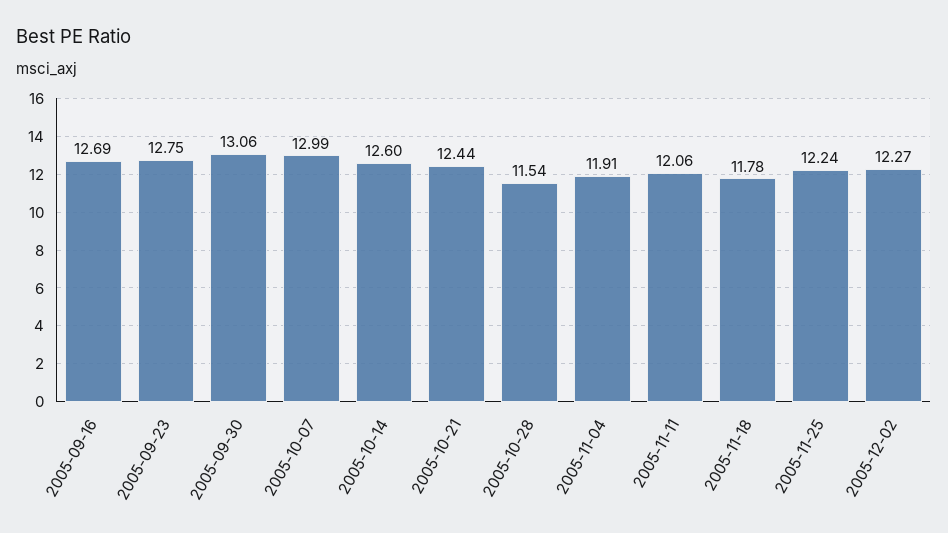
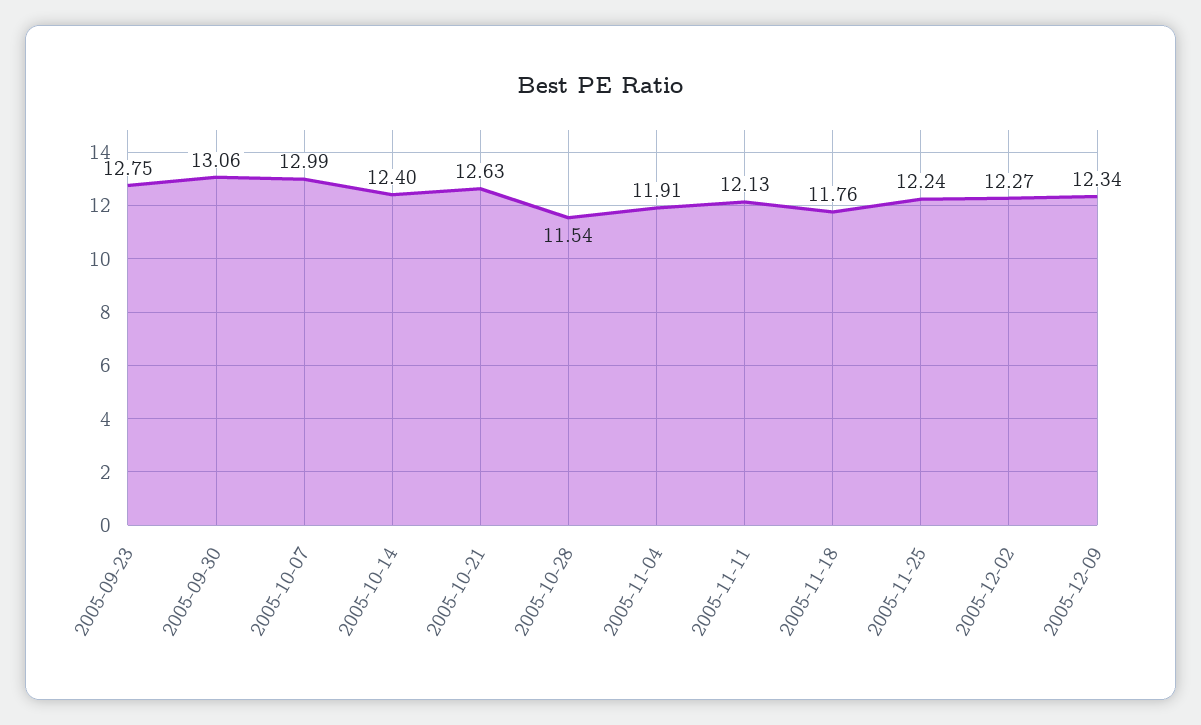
2005-09-16: 12.69 -> none
2005-10-14: 12.6 -> 12.4
2005-10-21: 12.44 -> 12.63
2005-11-11: 12.06 -> 12.13
2005-11-18: 11.78 -> 11.76
2005-12-09: none -> 12.34

